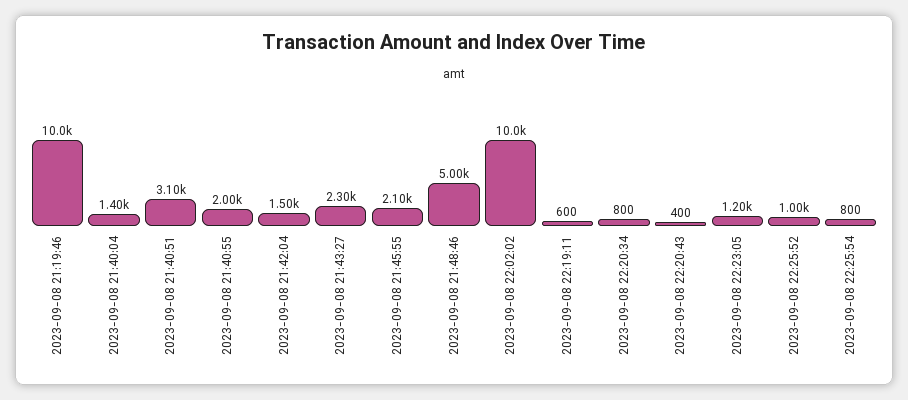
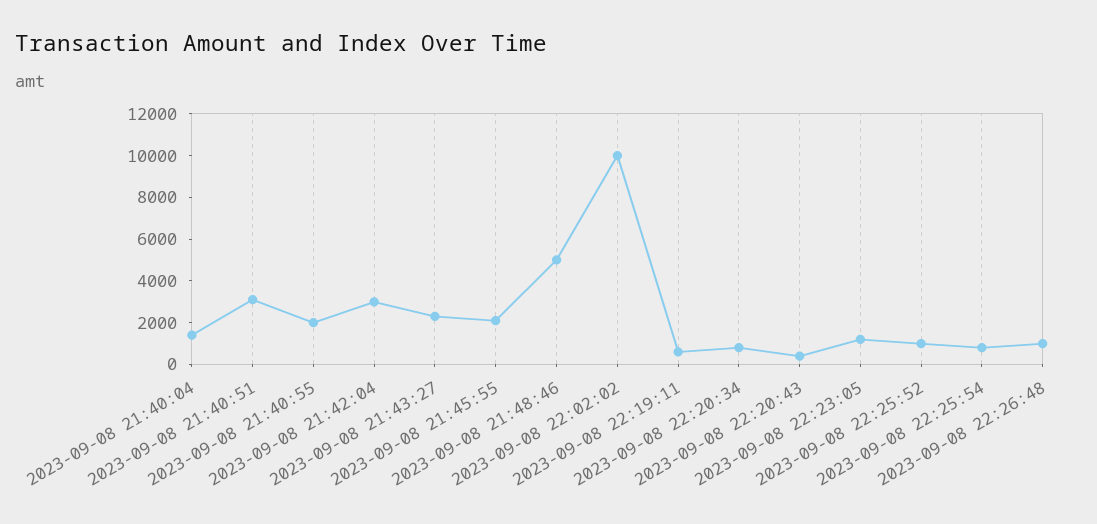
2023-09-08 21:19:46: 10000 -> none
2023-09-08 21:42:04: 1500 -> 3000
2023-09-08 22:26:48: none -> 1000

